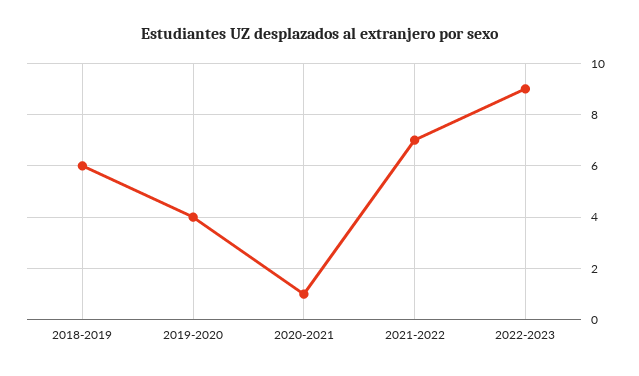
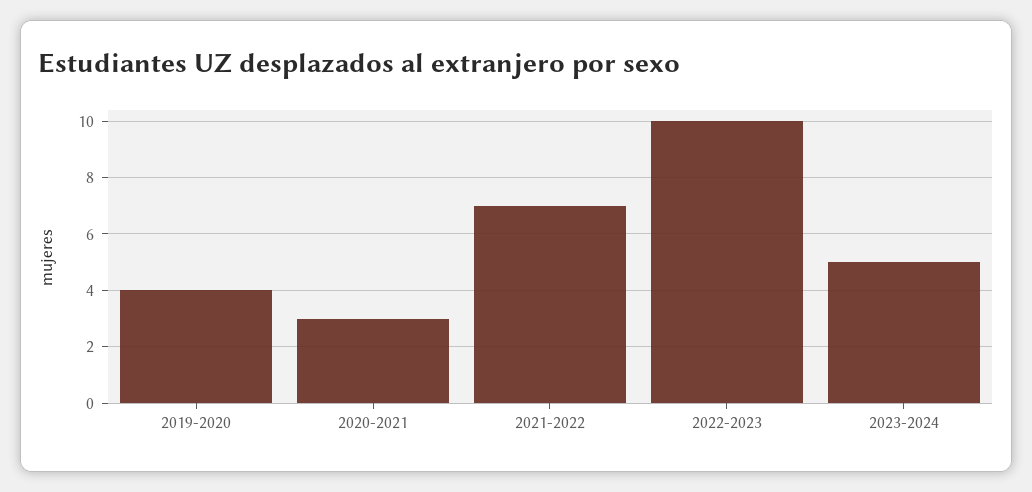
2018-2019: 6 -> none
2020-2021: 1 -> 3
2022-2023: 9 -> 10
2023-2024: none -> 5

